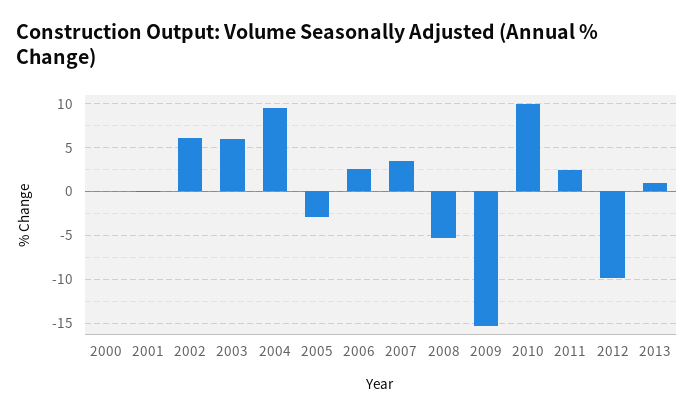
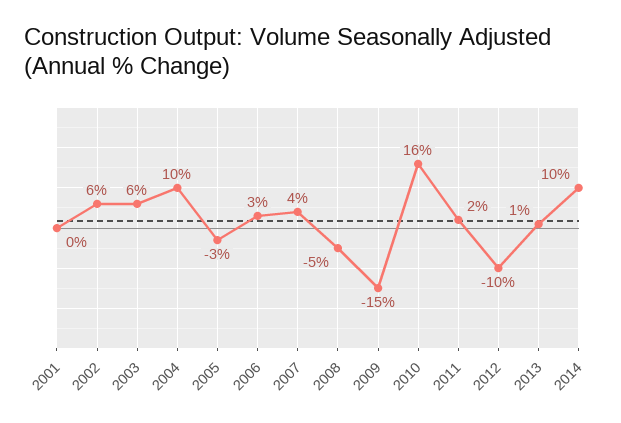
2000: 0 -> none
2010: 10 -> 16
2014: none -> 10

